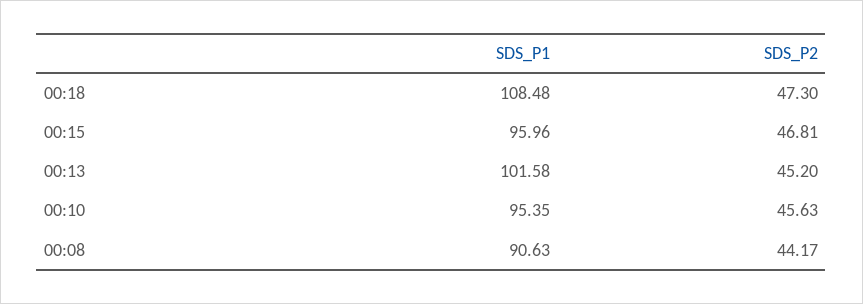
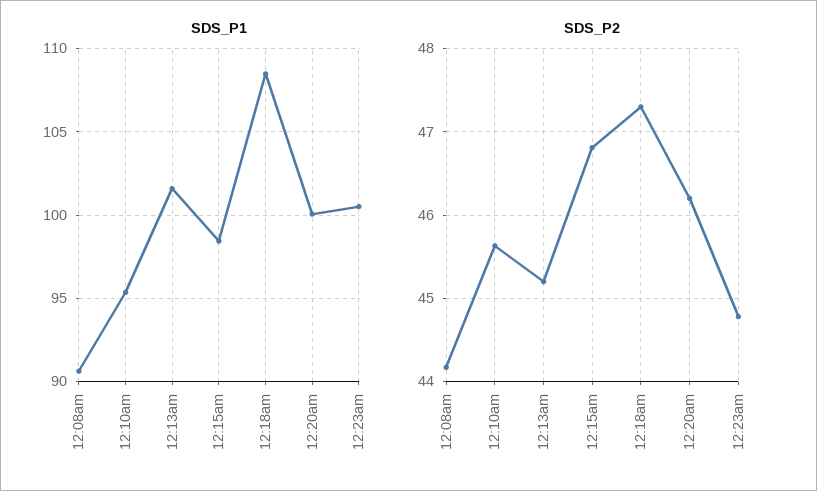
SDS_P1, 00:15: 95.96 -> 98.5
SDS_P1, 12:20am: none -> 100
SDS_P1, 12:23am: none -> 100.5
SDS_P2, 12:20am: none -> 46.2
SDS_P2, 12:23am: none -> 44.8

